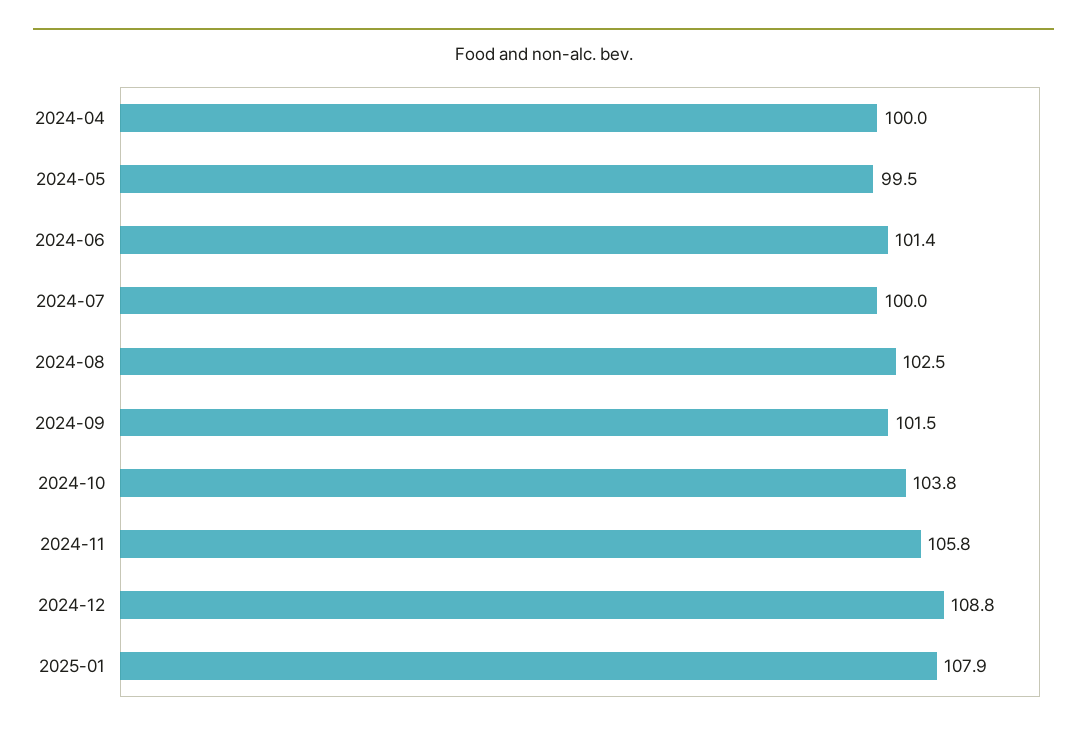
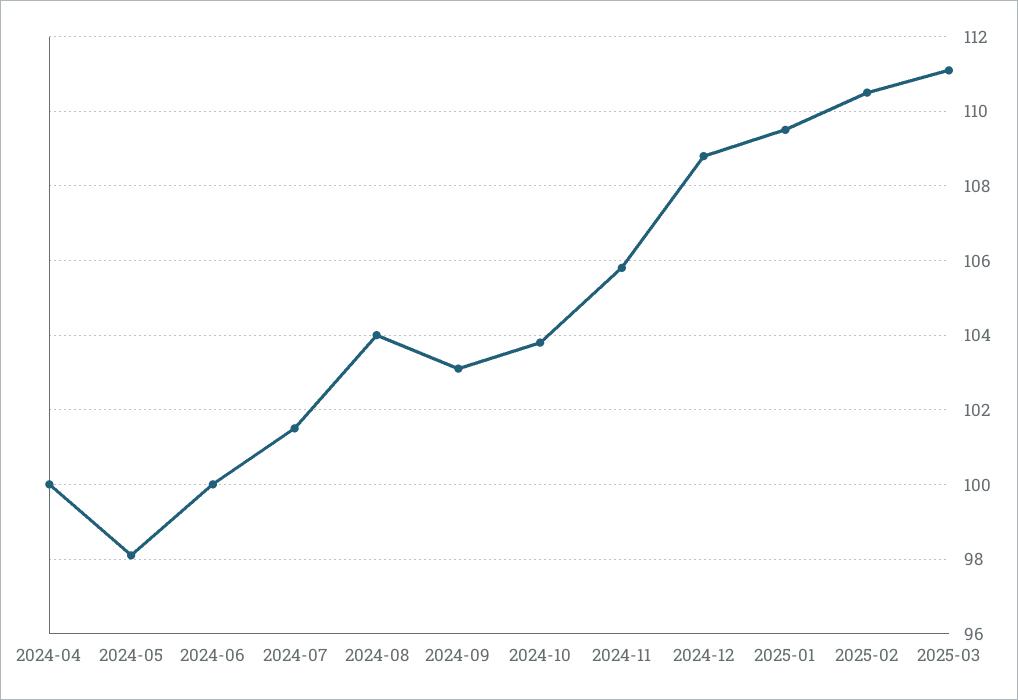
2024-05: 99.5 -> 98
2024-06: 101.4 -> 100
2024-07: 100 -> 101.5
2024-08: 102.5 -> 104
2024-09: 101.5 -> 103
2025-01: 107.9 -> 109.5
2025-02: none -> 110.5
2025-03: none -> 111

